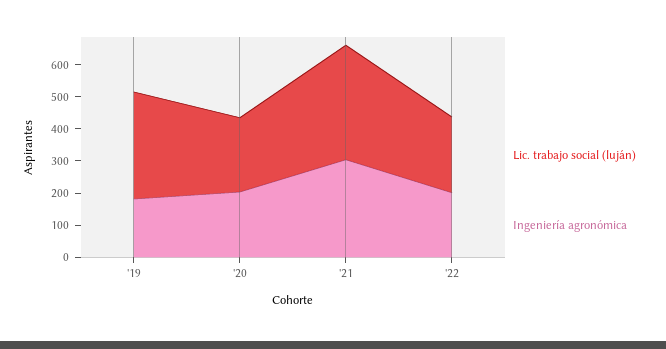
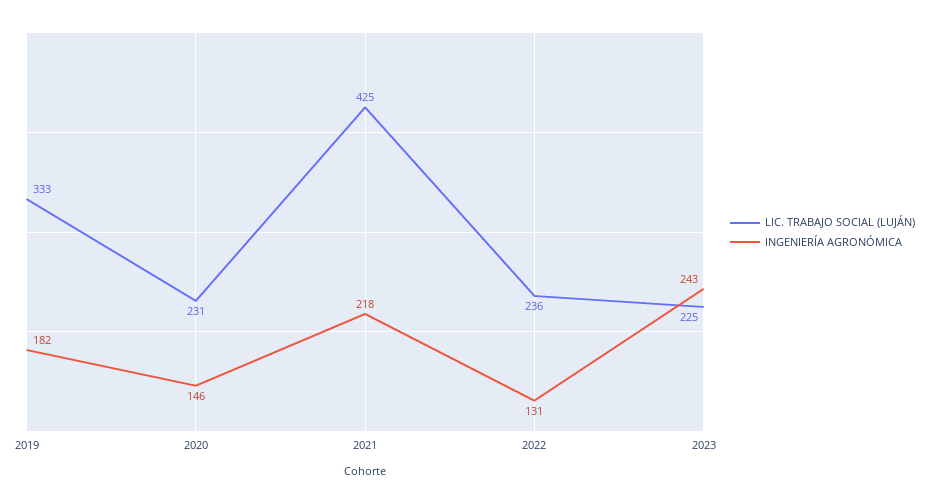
Ingeniería agronómica, '20: 200 -> 146
Lic. trabajo social (luján), '21: 350 -> 425
Ingeniería agronómica, '21: 300 -> 218
Ingeniería agronómica, '22: 200 -> 131
Lic. trabajo social (luján), 2023: none -> 225
Ingeniería agronómica, 2023: none -> 243

